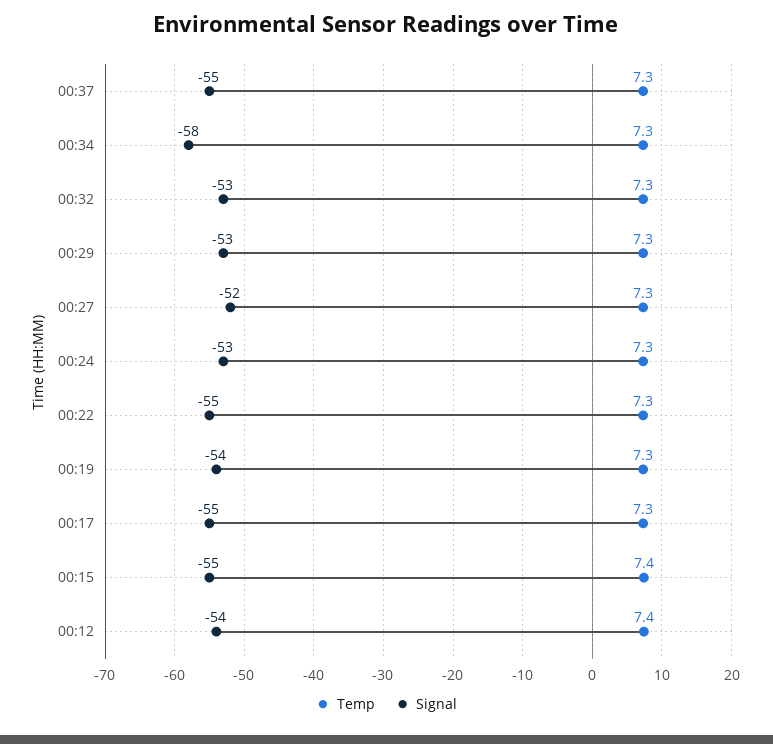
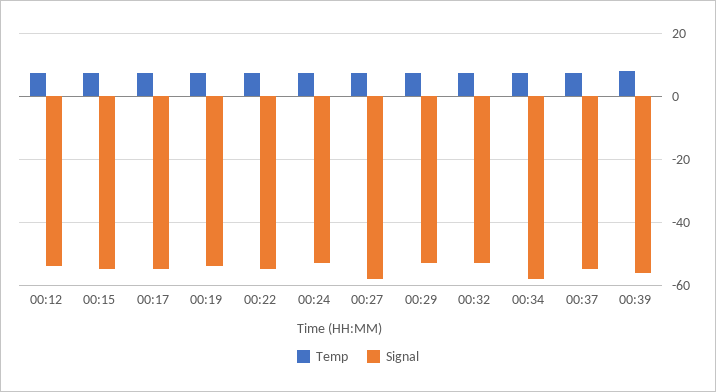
Signal, 00:27: -52 -> -58
Temp, 00:39: none -> 8
Signal, 00:39: none -> -56

